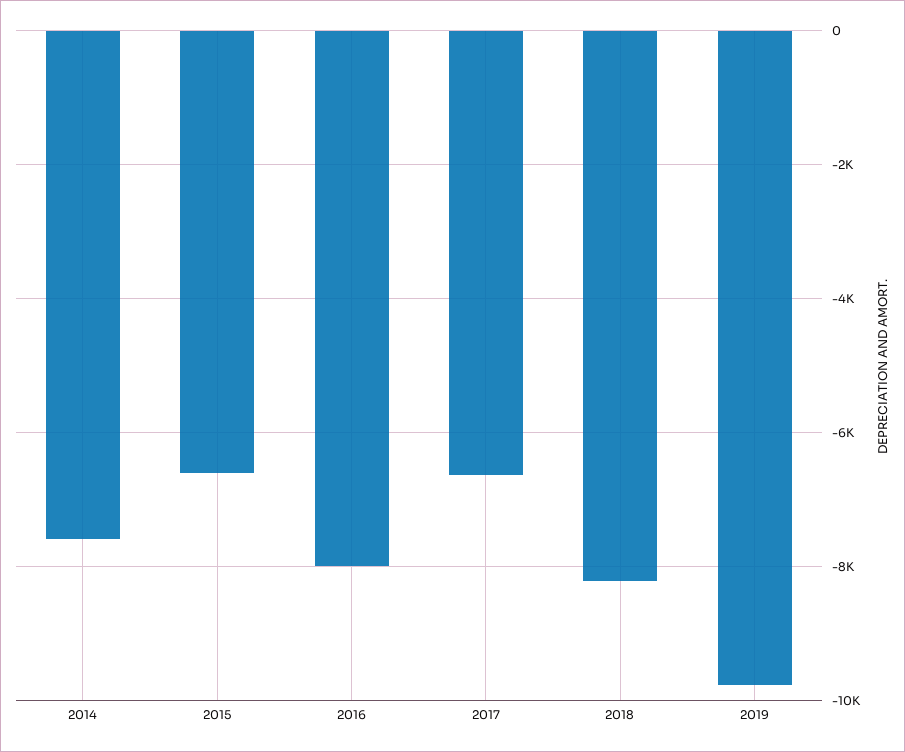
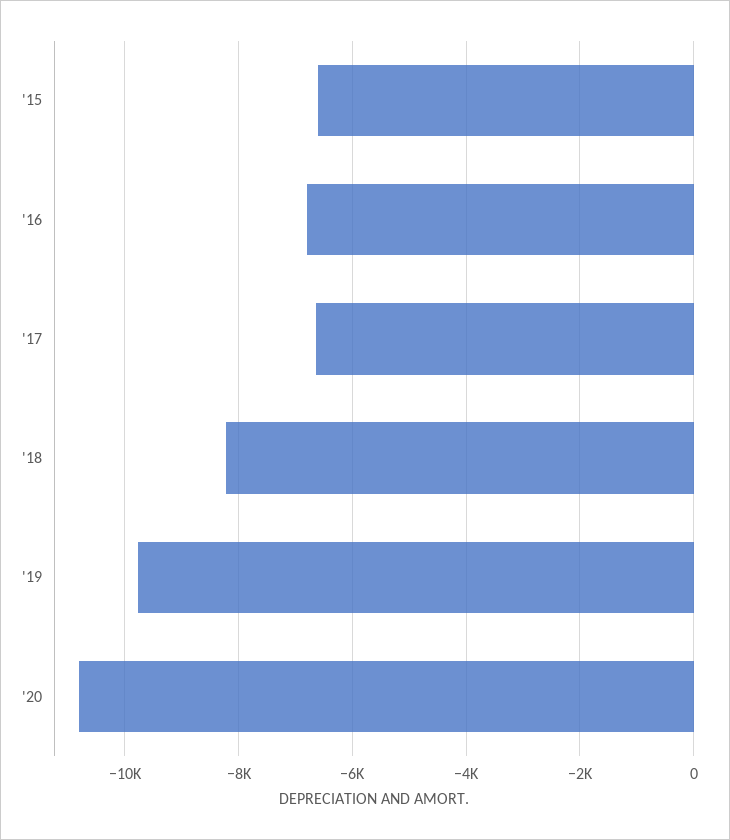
2014: -7600 -> none
2016: -8000 -> -6800
'20: none -> -10800

